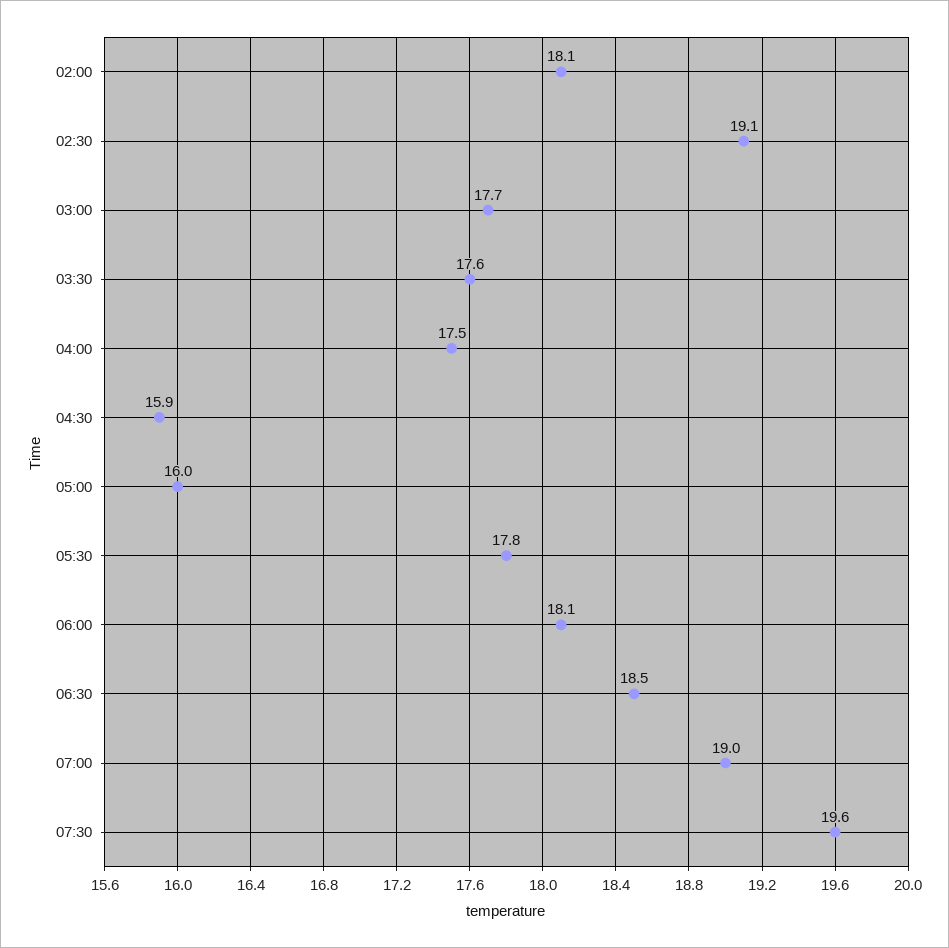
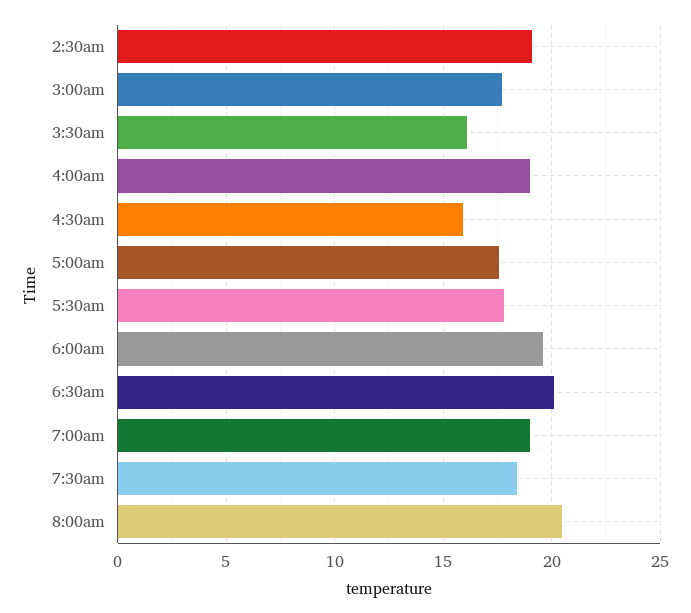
02:00: 18.1 -> none
03:30: 17.6 -> 16
04:00: 17.5 -> 19
05:00: 16 -> 17.5
06:00: 18.1 -> 19.5
06:30: 18.5 -> 20
07:30: 19.6 -> 18.5
8:00am: none -> 20.5

